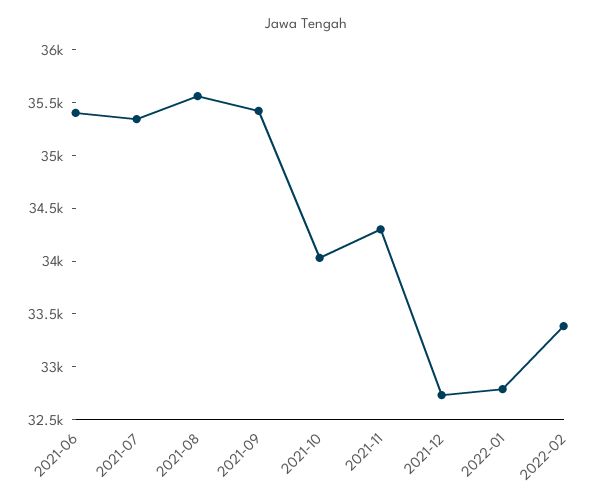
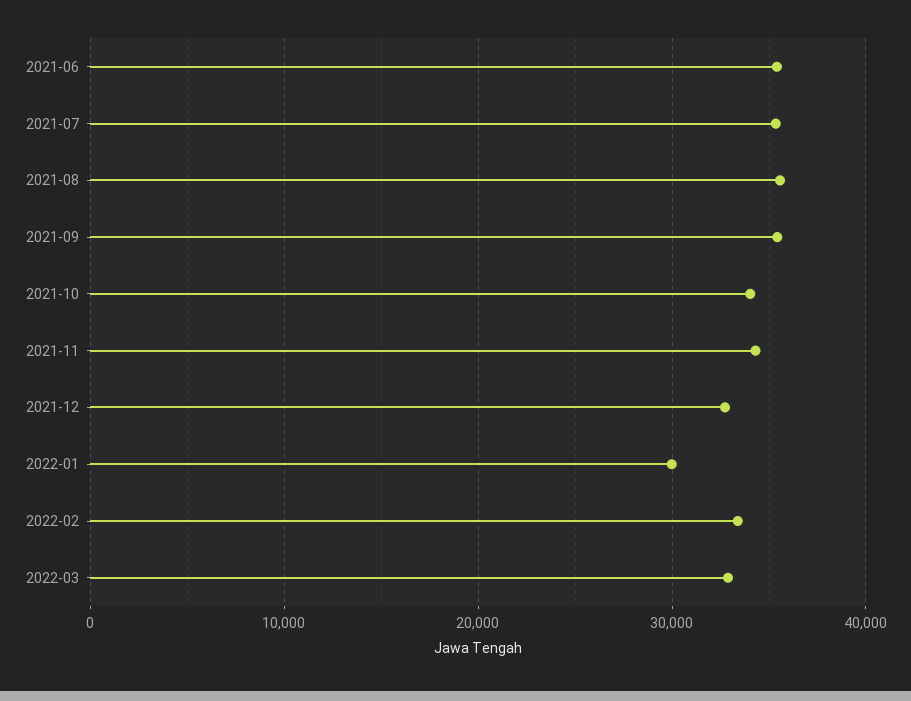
2022-01: 32800 -> 30000
2022-03: none -> 33000

